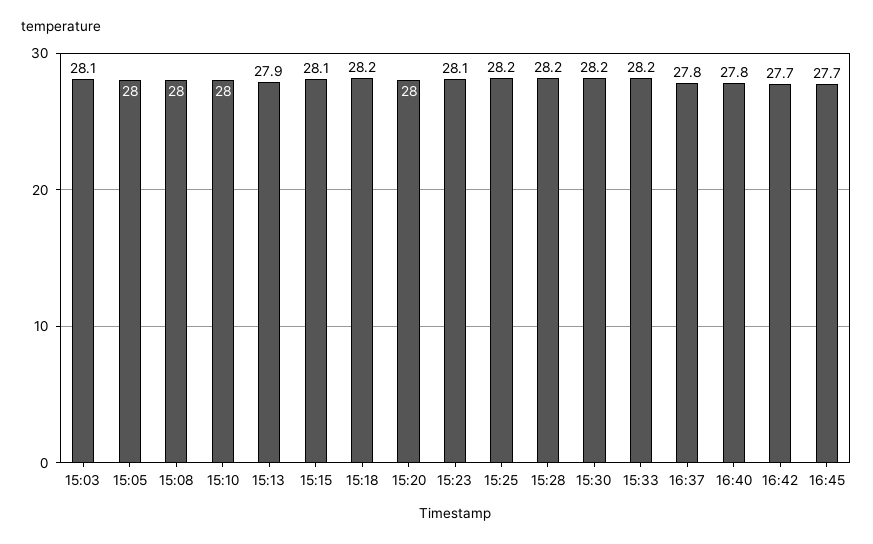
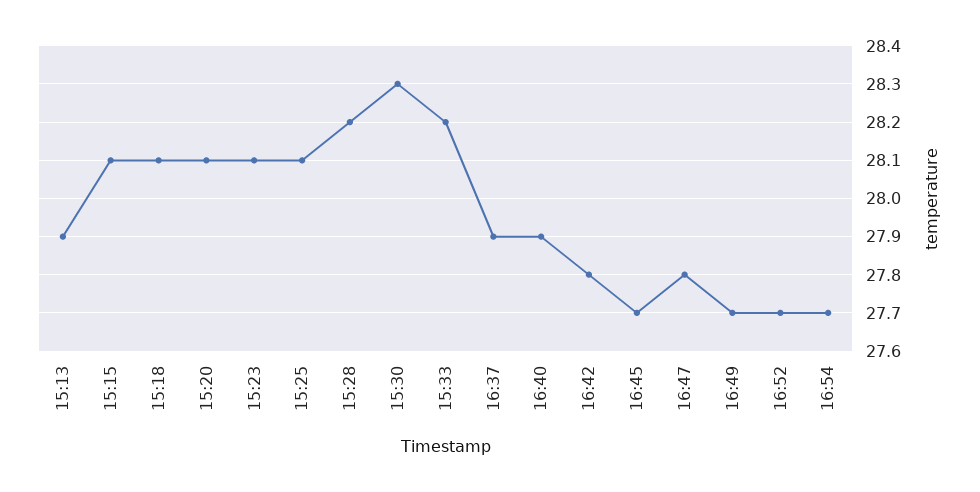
15:03: 28.1 -> none
15:05: 28 -> none
15:08: 28 -> none
15:10: 28 -> none
15:18: 28.2 -> 28.1
15:20: 28 -> 28.1
15:25: 28.2 -> 28.1
15:30: 28.2 -> 28.3
16:37: 27.8 -> 27.9
16:40: 27.8 -> 27.9
16:42: 27.7 -> 27.8
16:47: none -> 27.8
16:49: none -> 27.7
16:52: none -> 27.7
16:54: none -> 27.7

